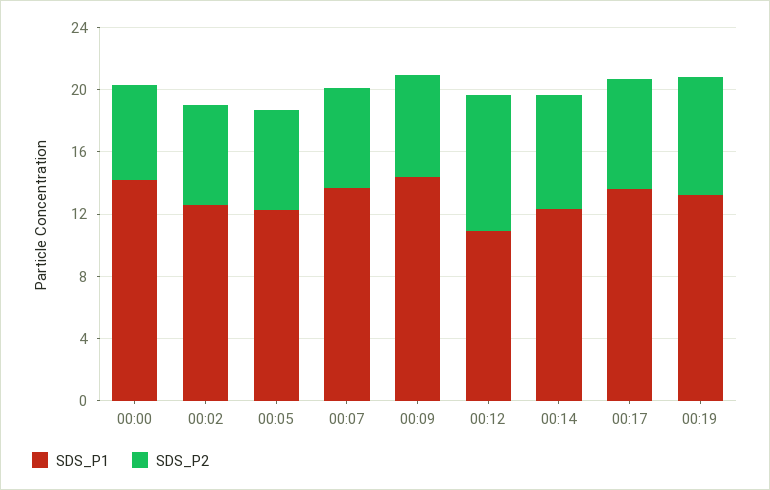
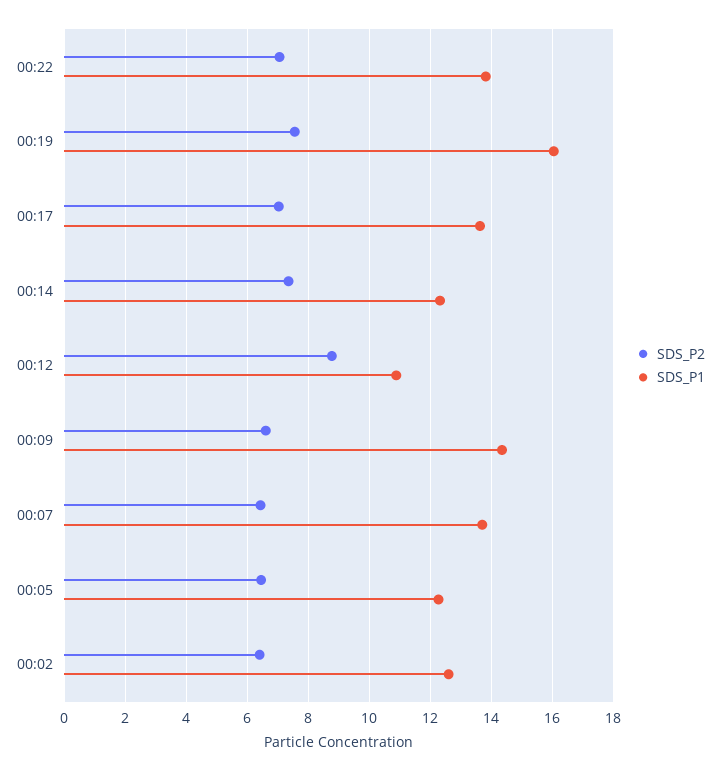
SDS_P1, 00:00: 14 -> none
SDS_P2, 00:00: 6 -> none
SDS_P1, 00:19: 13 -> 16
SDS_P2, 00:22: none -> 7
SDS_P1, 00:22: none -> 13.8

